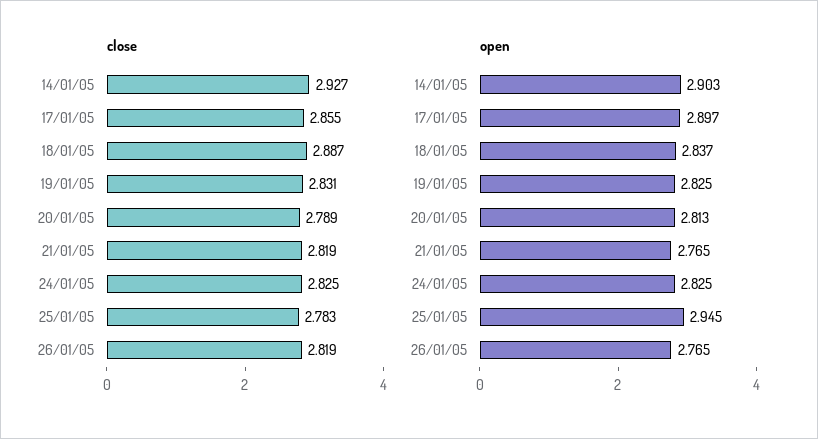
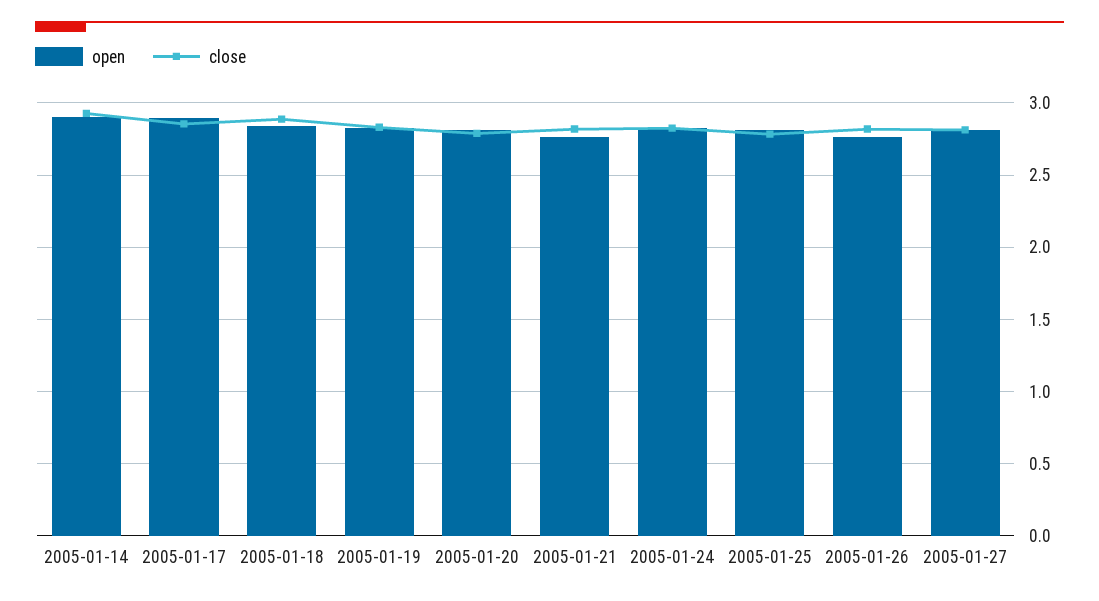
open, 25/01/05: 2.945 -> 2.8
open, 2005-01-27: none -> 2.8
close, 2005-01-27: none -> 2.8

